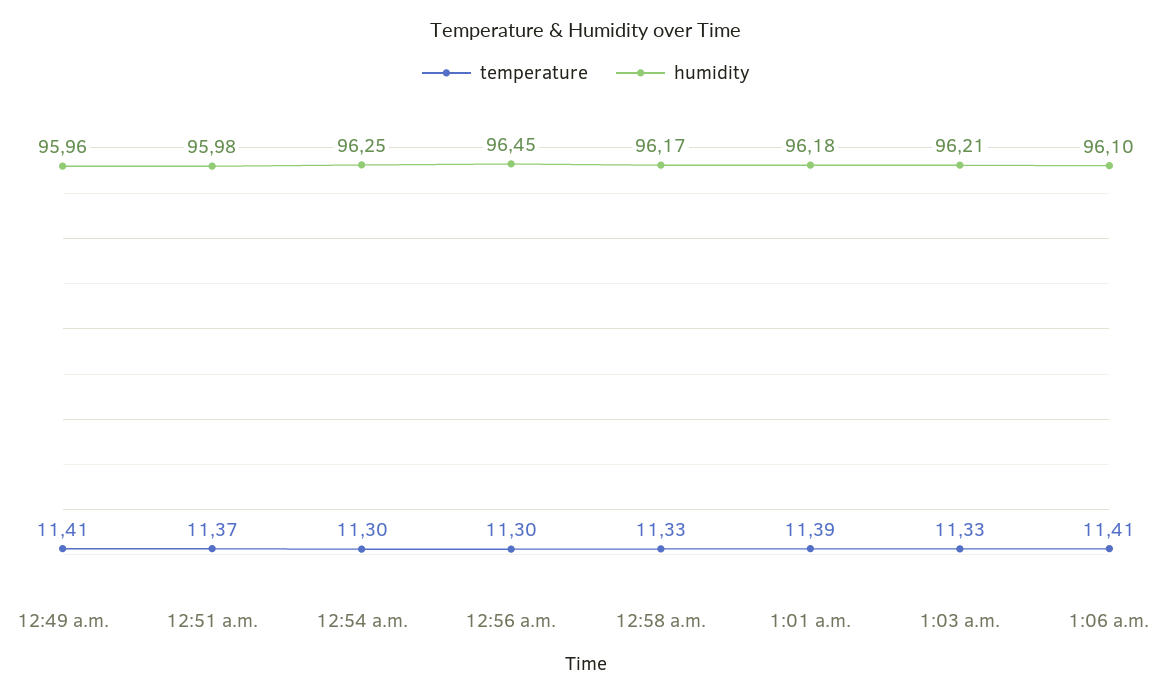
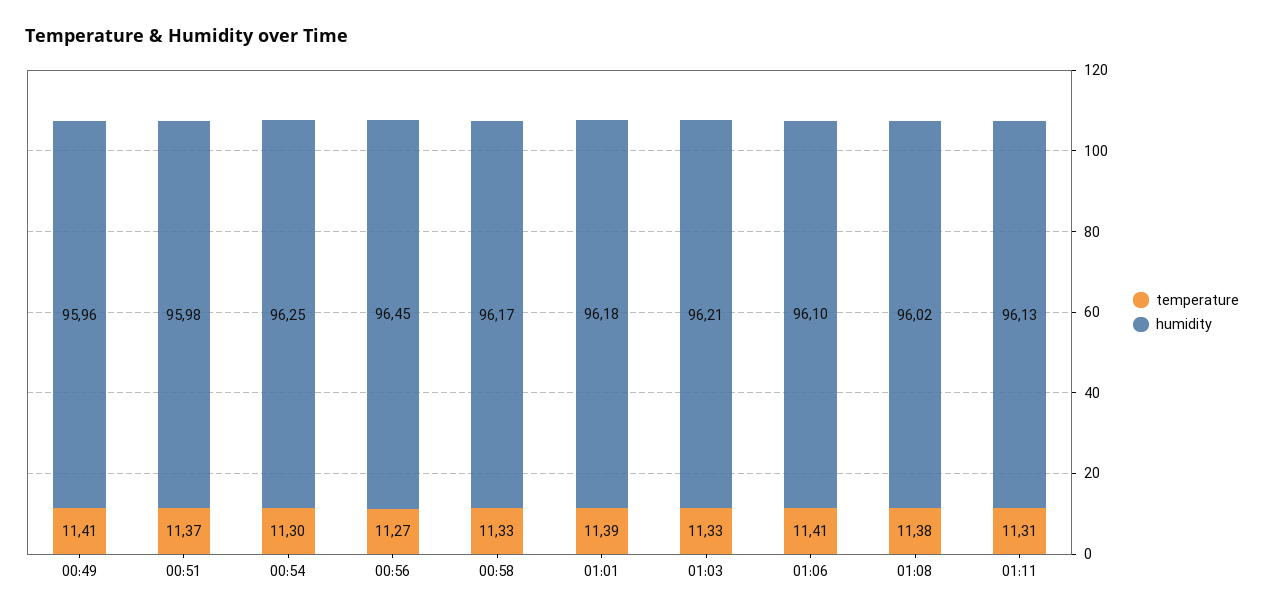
temperature, 12:56 a.m.: 11.3 -> 11.27
temperature, 01:08: none -> 11.38
humidity, 01:08: none -> 96.02
temperature, 01:11: none -> 11.31
humidity, 01:11: none -> 96.13

